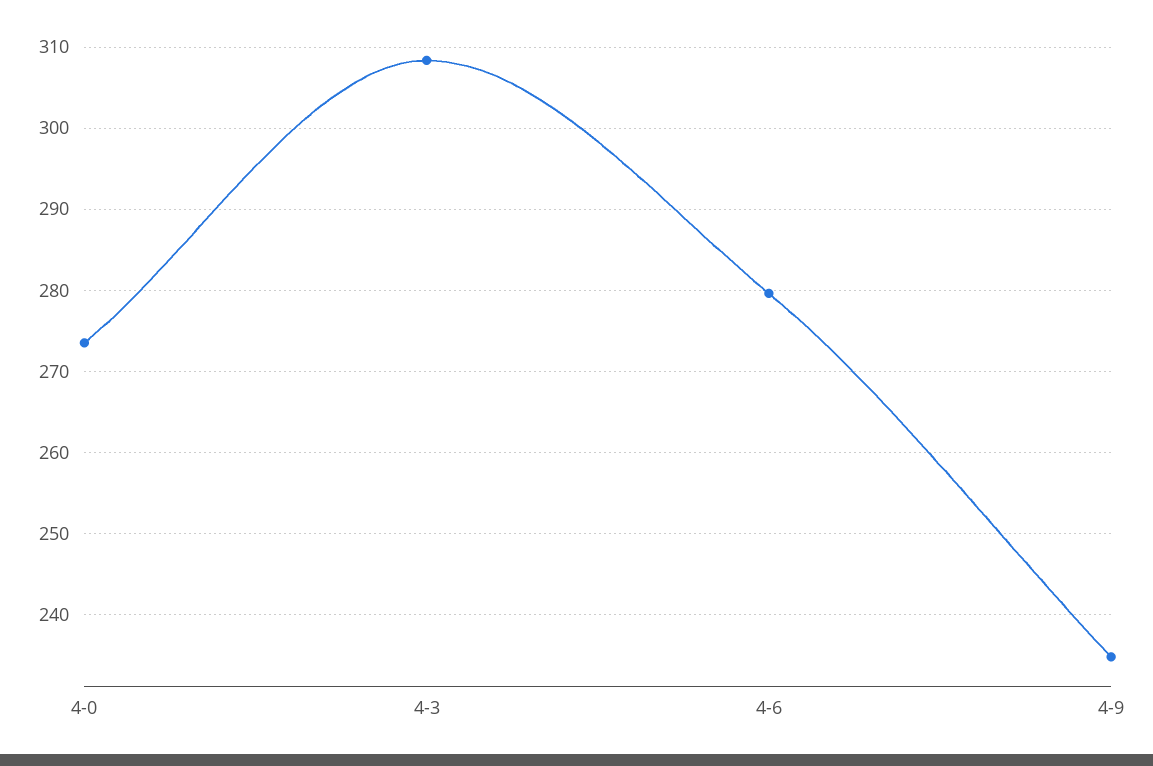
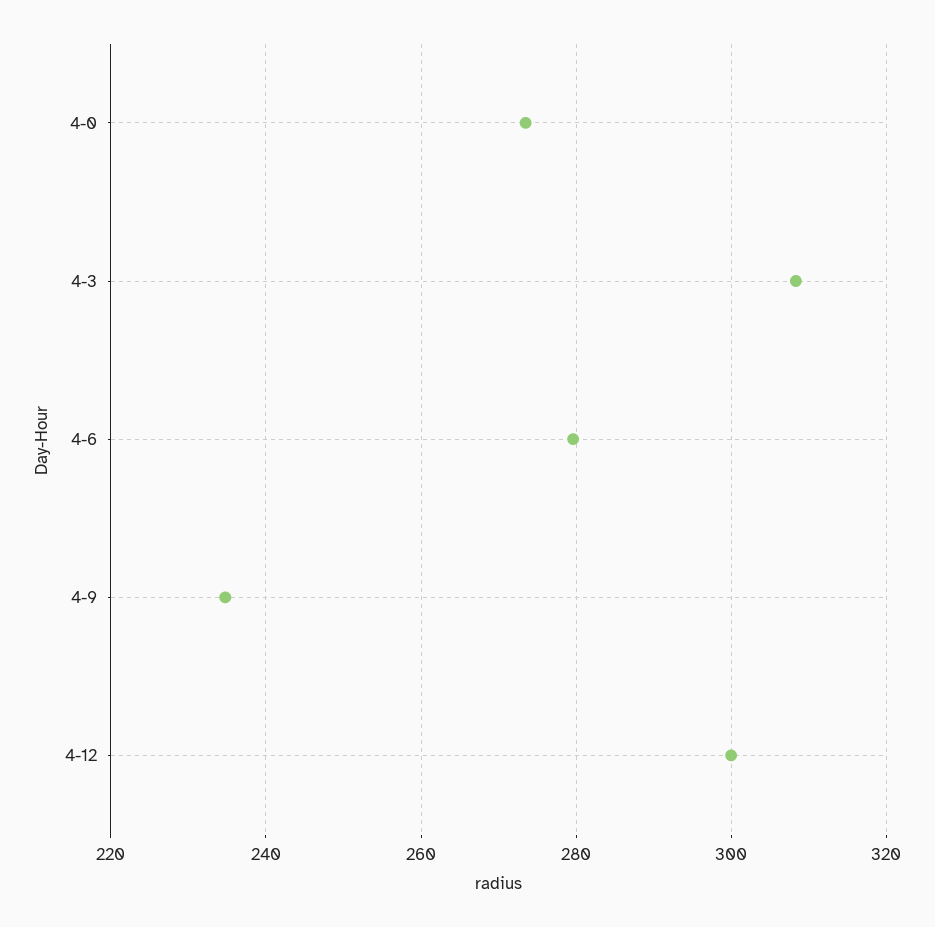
4-12: none -> 300

